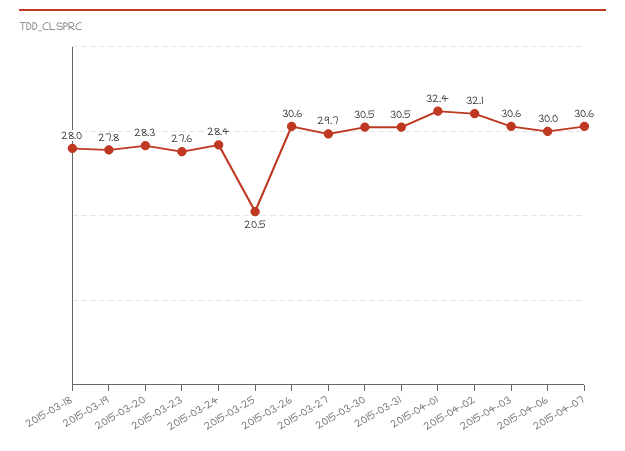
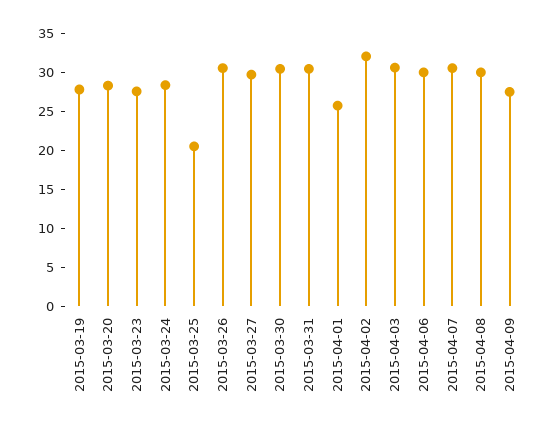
2015-03-18: 28 -> none
2015-04-01: 32.4 -> 25
2015-04-08: none -> 30
2015-04-09: none -> 27.5

